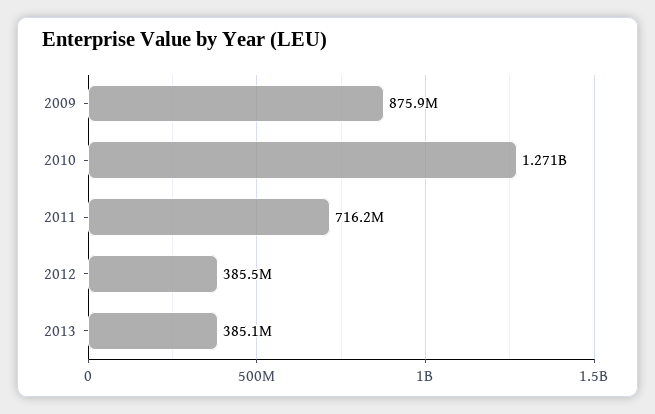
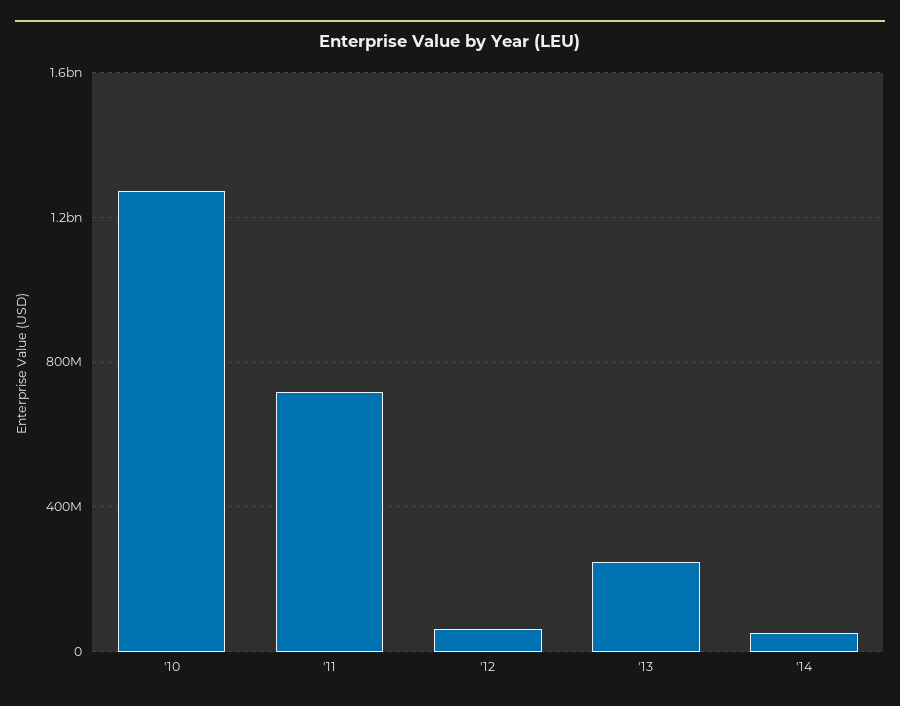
2009: 875900000 -> none
2012: 385500000 -> 50000000
2013: 385100000 -> 250000000
'14: none -> 50000000

